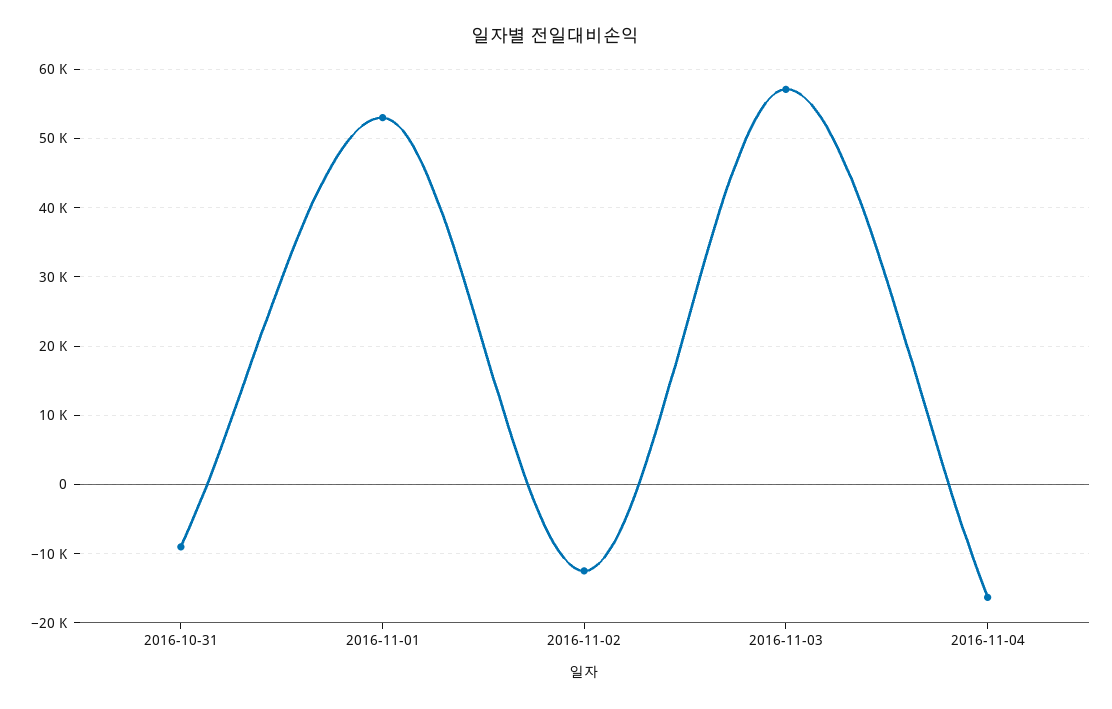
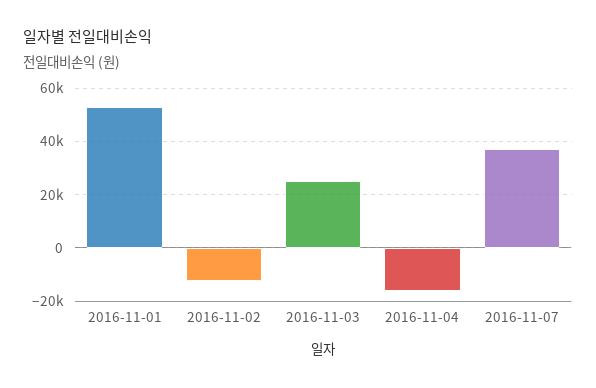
2016-10-31: -9000 -> none
2016-11-03: 57000 -> 25000
2016-11-07: none -> 37500

